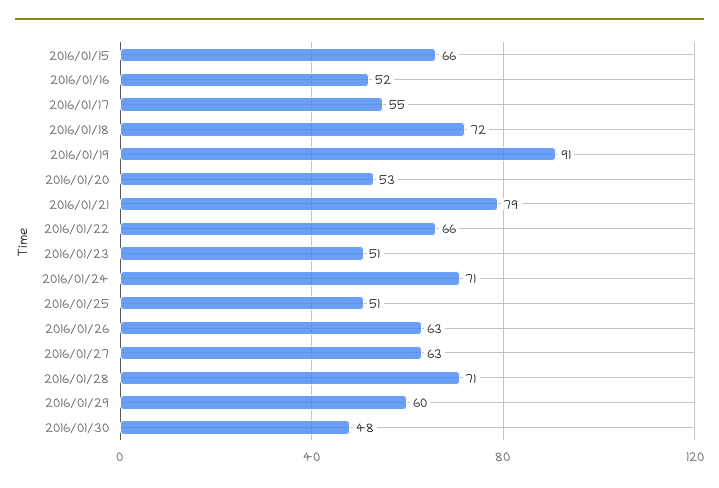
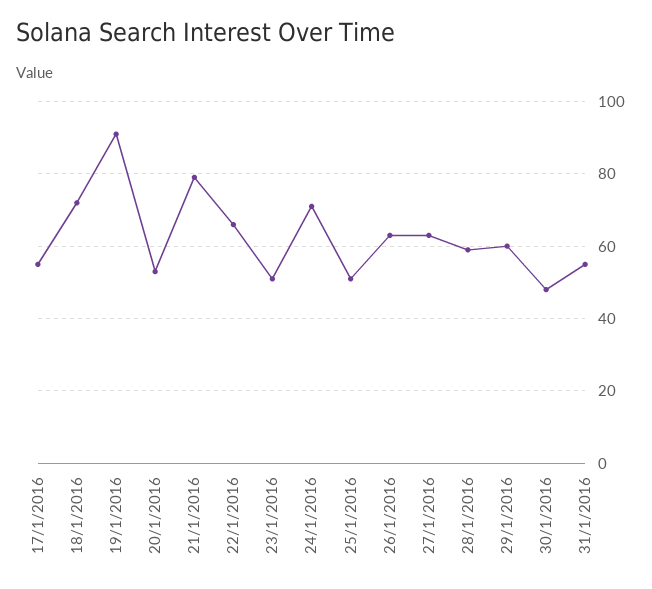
2016/01/15: 66 -> none
2016/01/16: 52 -> none
2016/01/28: 71 -> 60
31/1/2016: none -> 55

